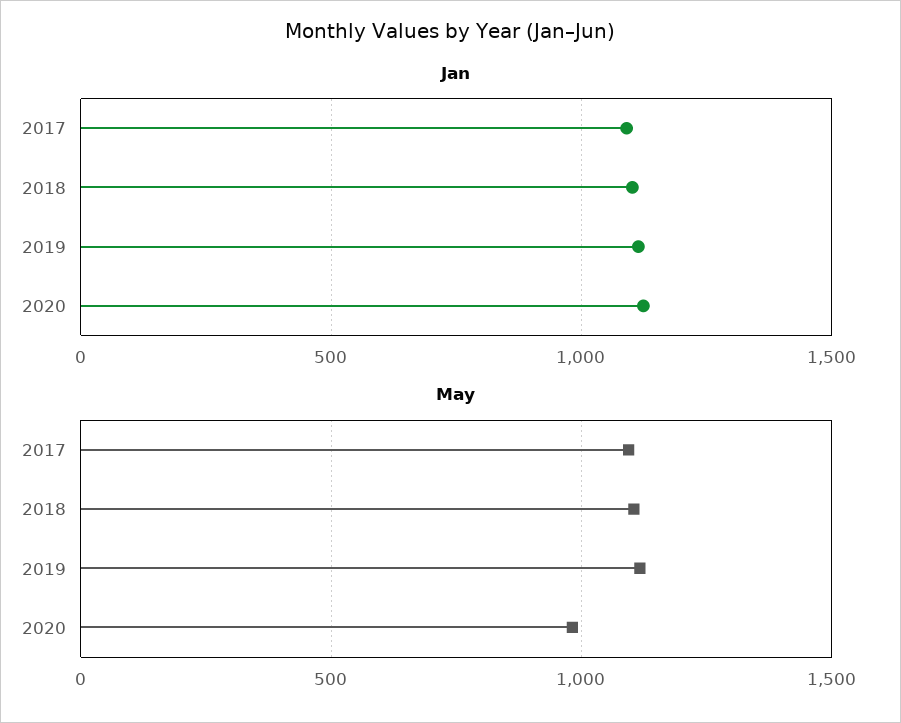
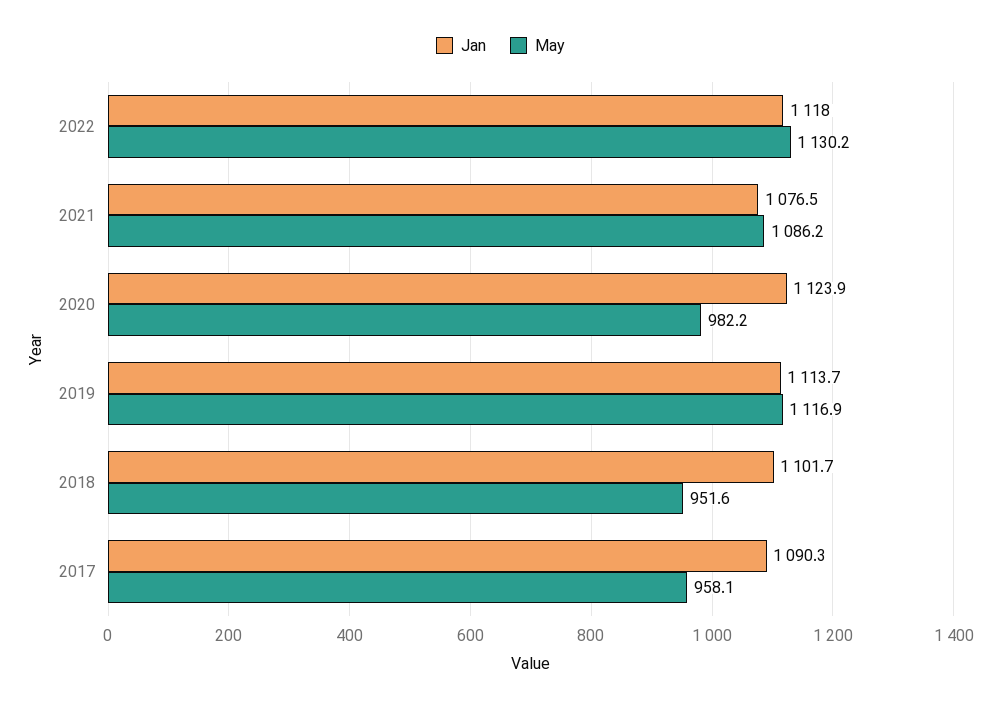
May, 2017: 1100 -> 958.1
May, 2018: 1100 -> 951.6
Jan, 2022: none -> 1118
May, 2022: none -> 1130.2
Jan, 2021: none -> 1076.5
May, 2021: none -> 1086.2

